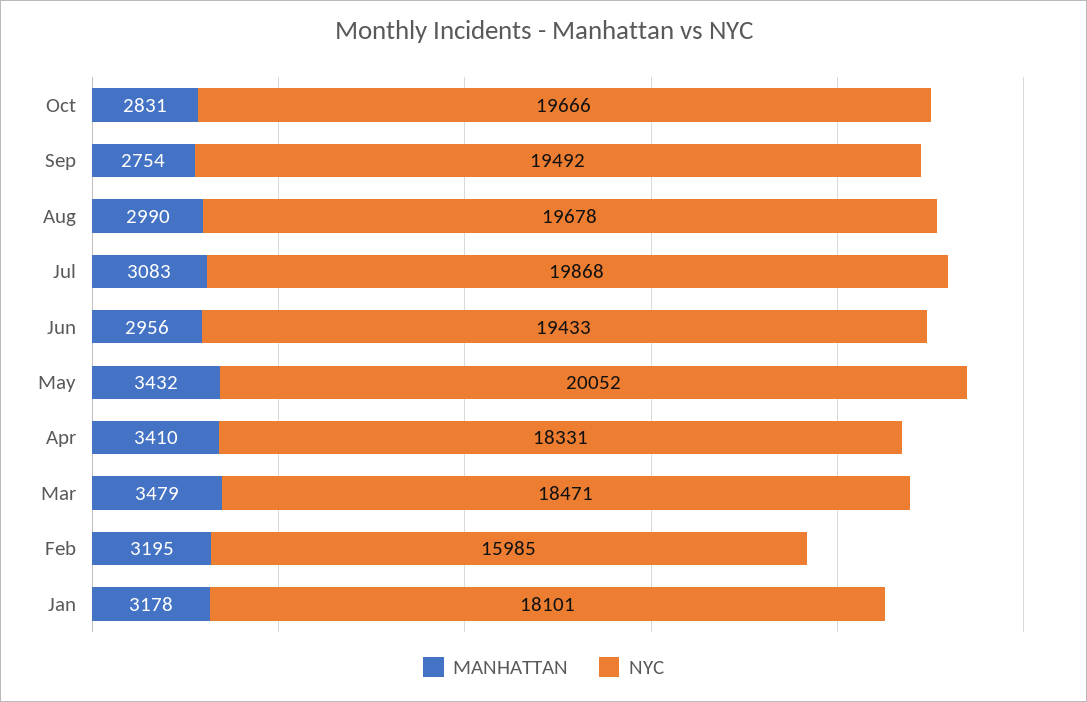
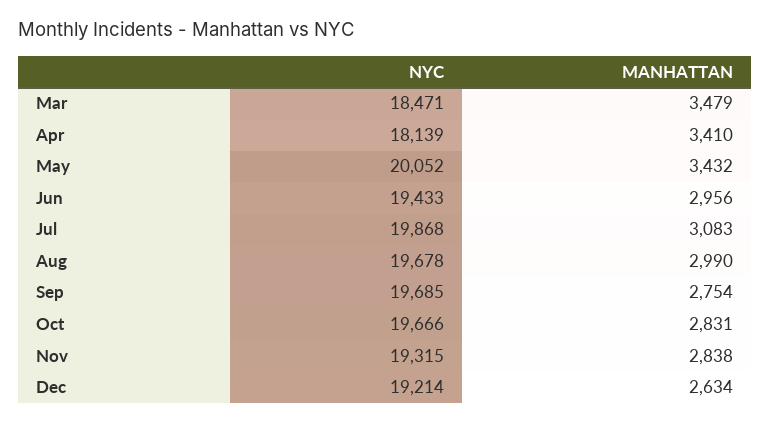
NYC, Sep: 19492 -> 19685
NYC, Apr: 18331 -> 18139
MANHATTAN, Feb: 3195 -> none
NYC, Feb: 15985 -> none
MANHATTAN, Jan: 3178 -> none
NYC, Jan: 18101 -> none
NYC, Nov: none -> 19315
MANHATTAN, Nov: none -> 2838
NYC, Dec: none -> 19214
MANHATTAN, Dec: none -> 2634

